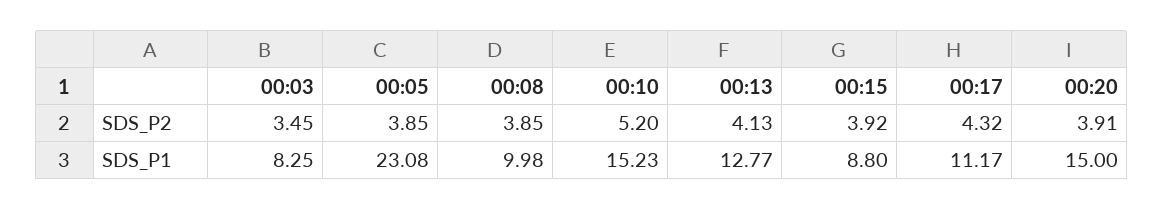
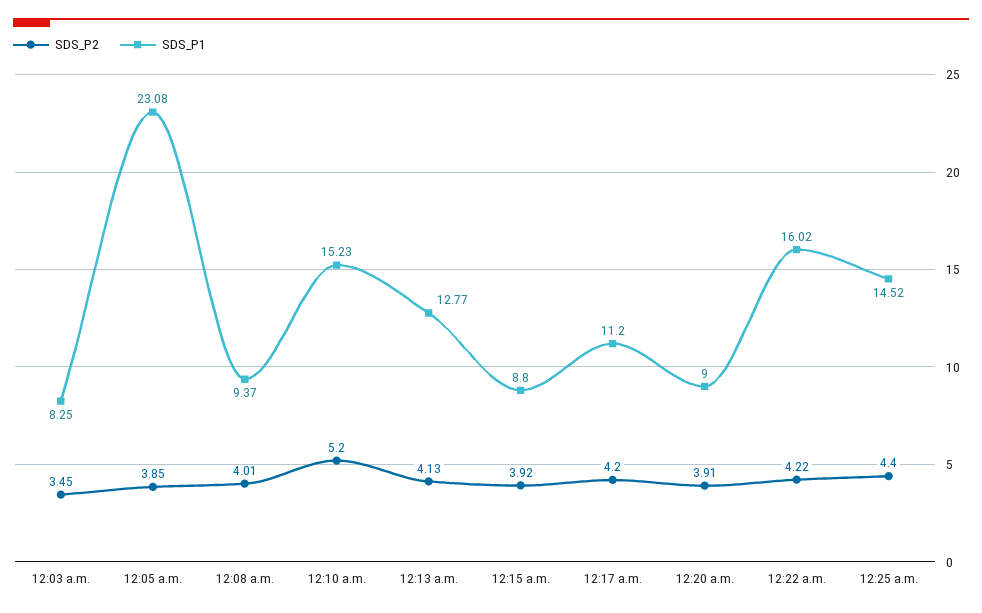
SDS_P2, 00:08: 3.85 -> 4.01
SDS_P2, 00:17: 4.32 -> 4.2
SDS_P1, 00:08: 9.98 -> 9.37
SDS_P1, 00:17: 11.17 -> 11.2
SDS_P1, 00:20: 15 -> 9
SDS_P2, 12:22 a.m.: none -> 4.22
SDS_P1, 12:22 a.m.: none -> 16.02
SDS_P2, 12:25 a.m.: none -> 4.4
SDS_P1, 12:25 a.m.: none -> 14.52

